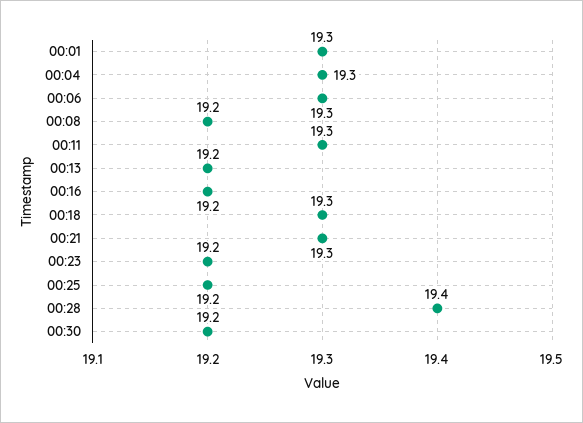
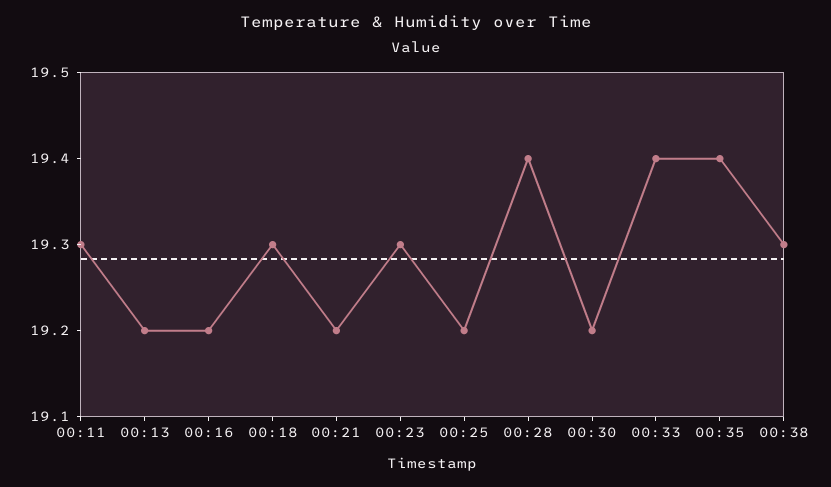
00:01: 19.3 -> none
00:04: 19.3 -> none
00:06: 19.3 -> none
00:08: 19.2 -> none
00:21: 19.3 -> 19.2
00:23: 19.2 -> 19.3
00:33: none -> 19.4
00:35: none -> 19.4
00:38: none -> 19.3

